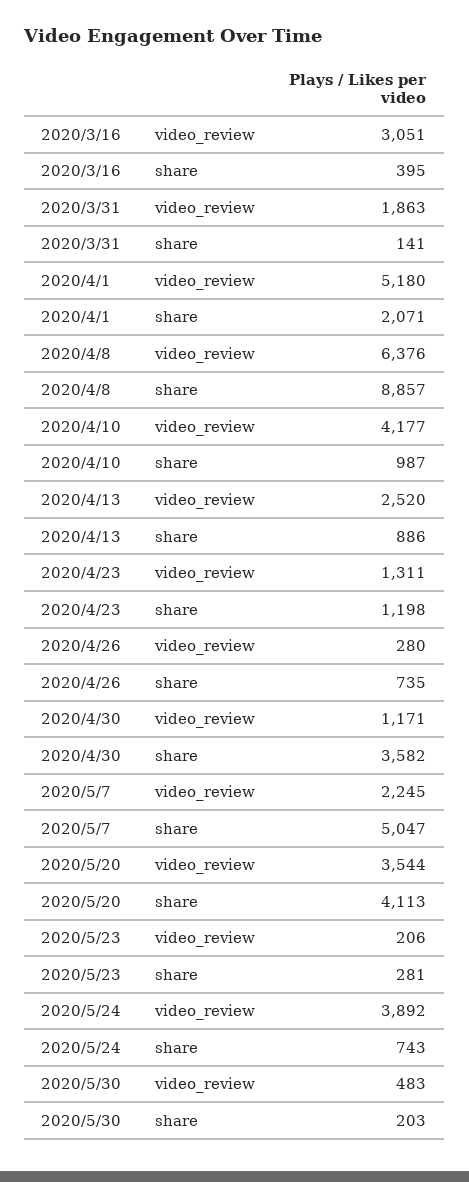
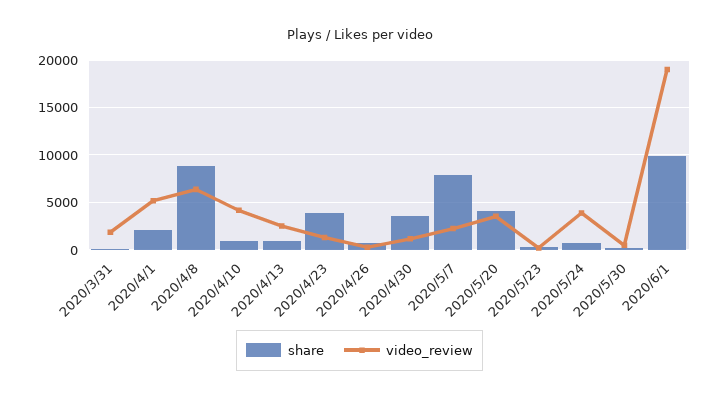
video_review, 2020/3/16: 3051 -> none
share, 2020/3/16: 395 -> none
share, 2020/4/23: 1198 -> 4000
share, 2020/5/7: 5047 -> 8000
share, 2020/6/1: none -> 10000
video_review, 2020/6/1: none -> 19000

